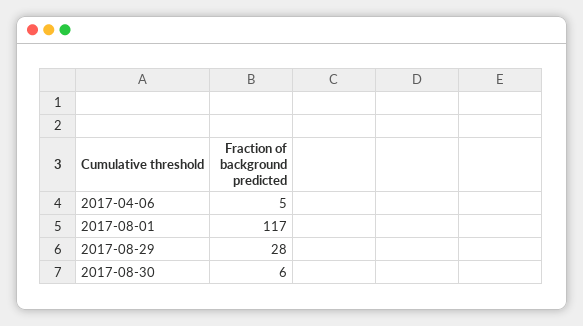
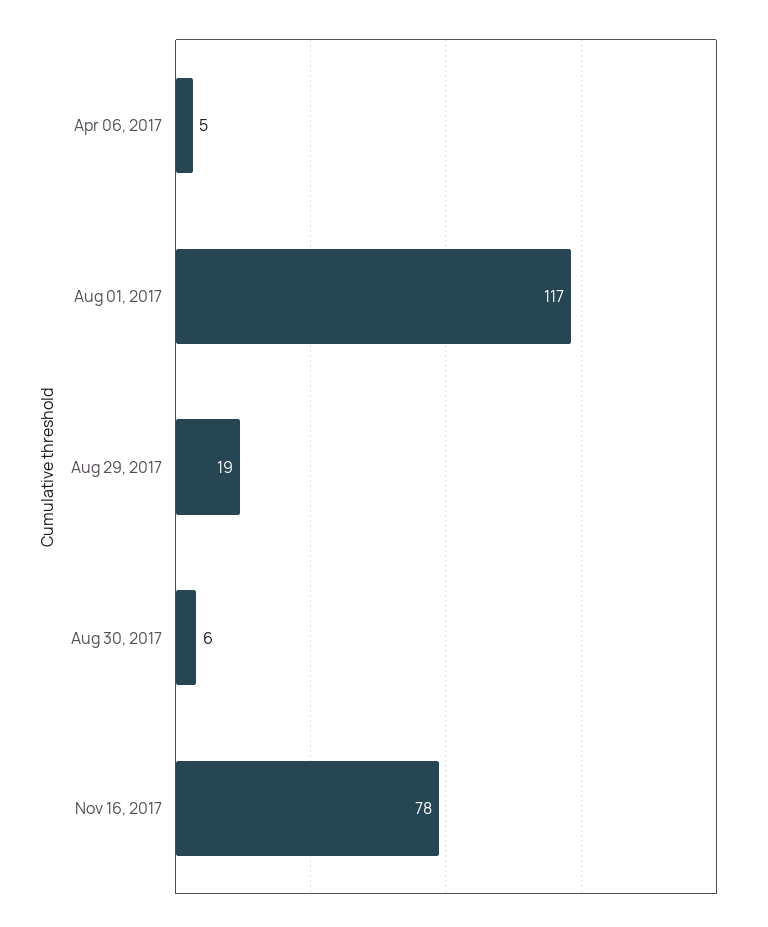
2017-08-29: 28 -> 19
Nov 16, 2017: none -> 78

